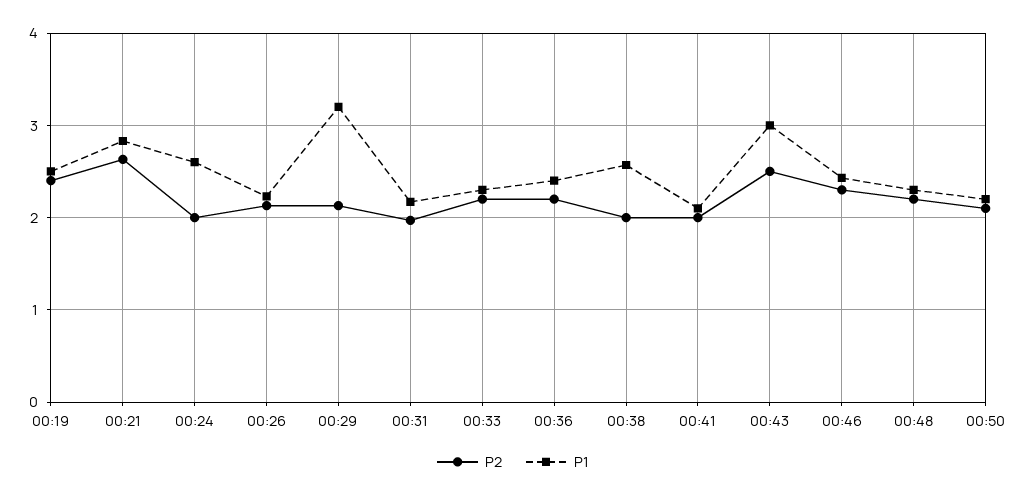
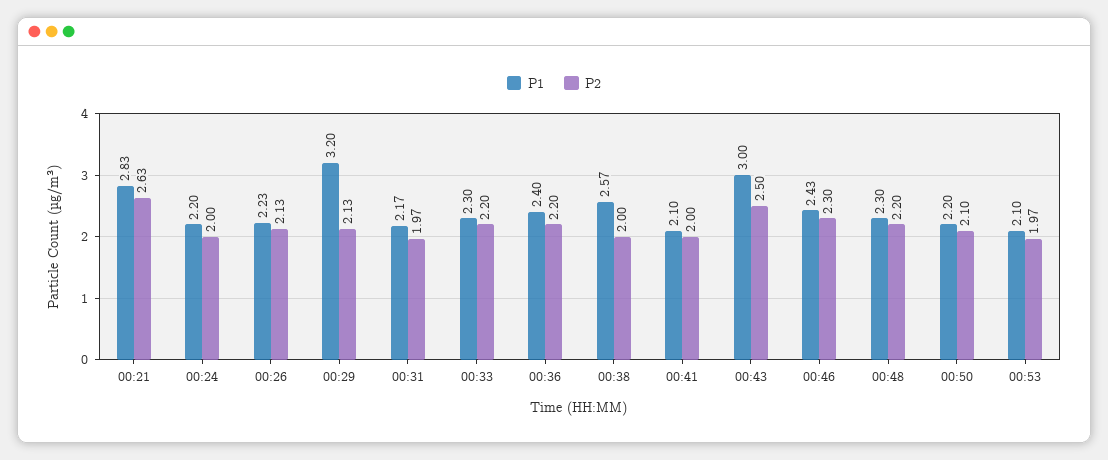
P2, 00:19: 2.4 -> none
P1, 00:19: 2.5 -> none
P1, 00:24: 2.6 -> 2.2
P1, 00:53: none -> 2.1
P2, 00:53: none -> 1.97

